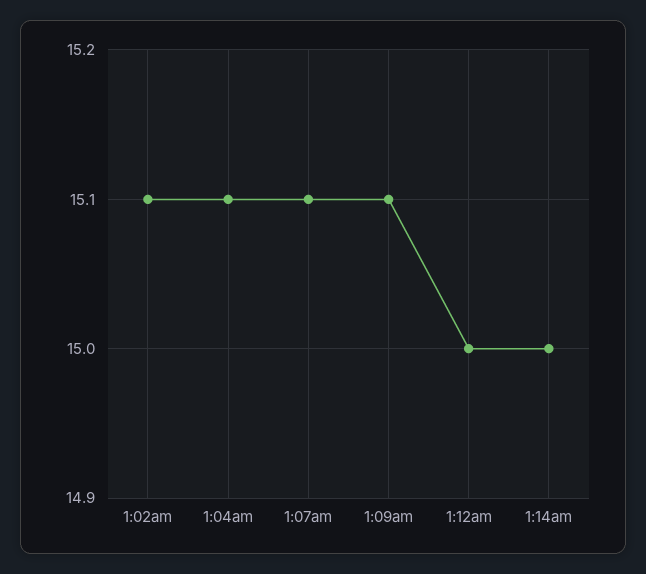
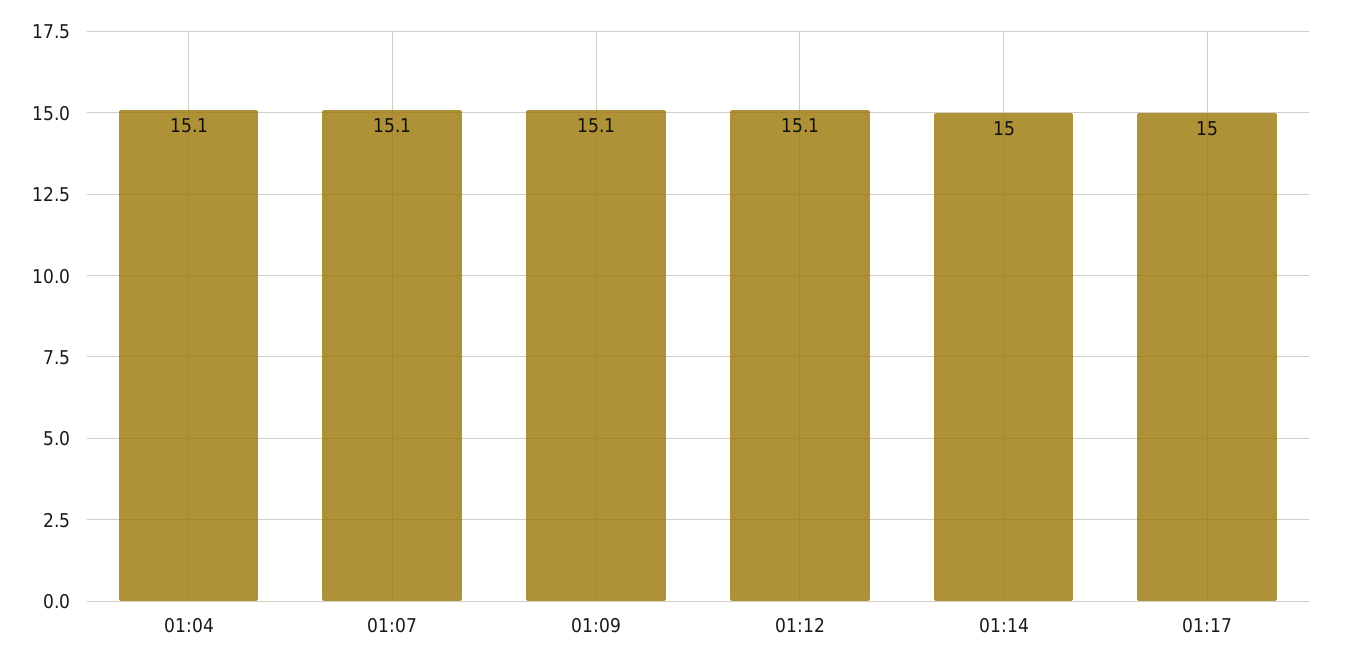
1:02am: 15.1 -> none
1:12am: 15 -> 15.1
01:17: none -> 15

